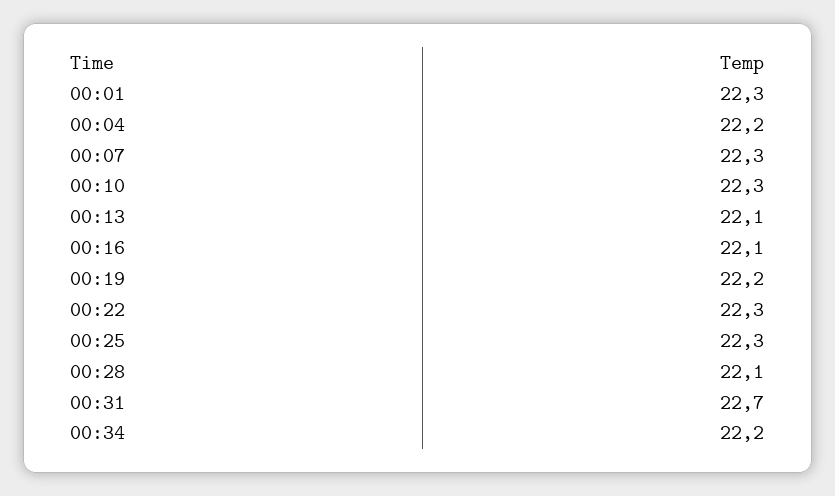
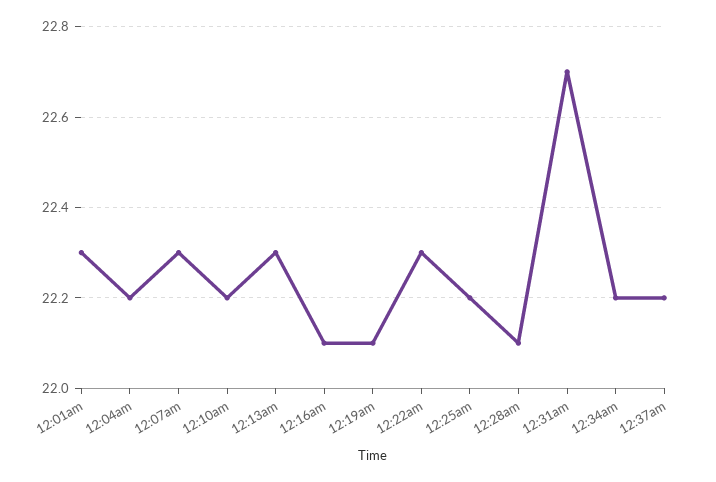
00:10: 22.3 -> 22.2
00:13: 22.1 -> 22.3
00:19: 22.2 -> 22.1
00:25: 22.3 -> 22.2
12:37am: none -> 22.2

